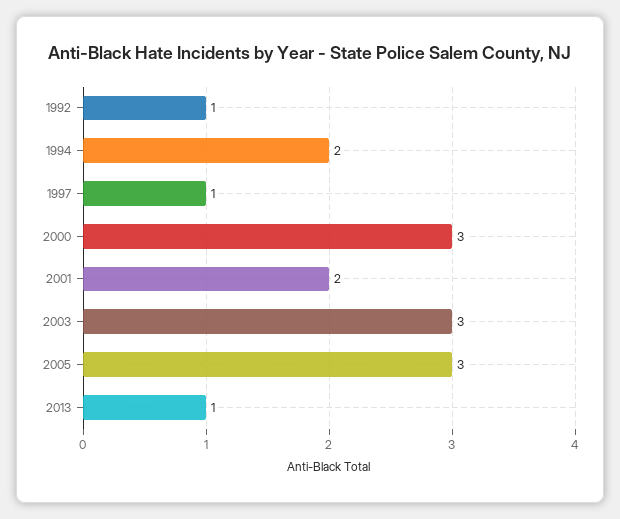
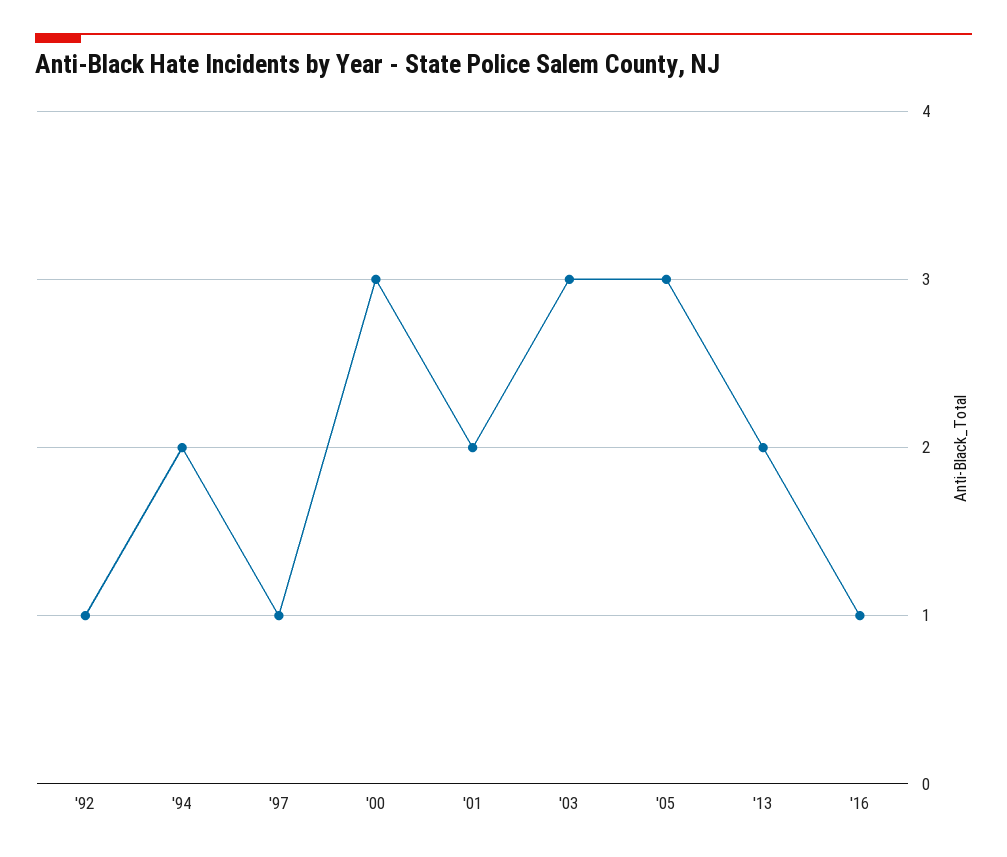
2013: 1 -> 2
'16: none -> 1

